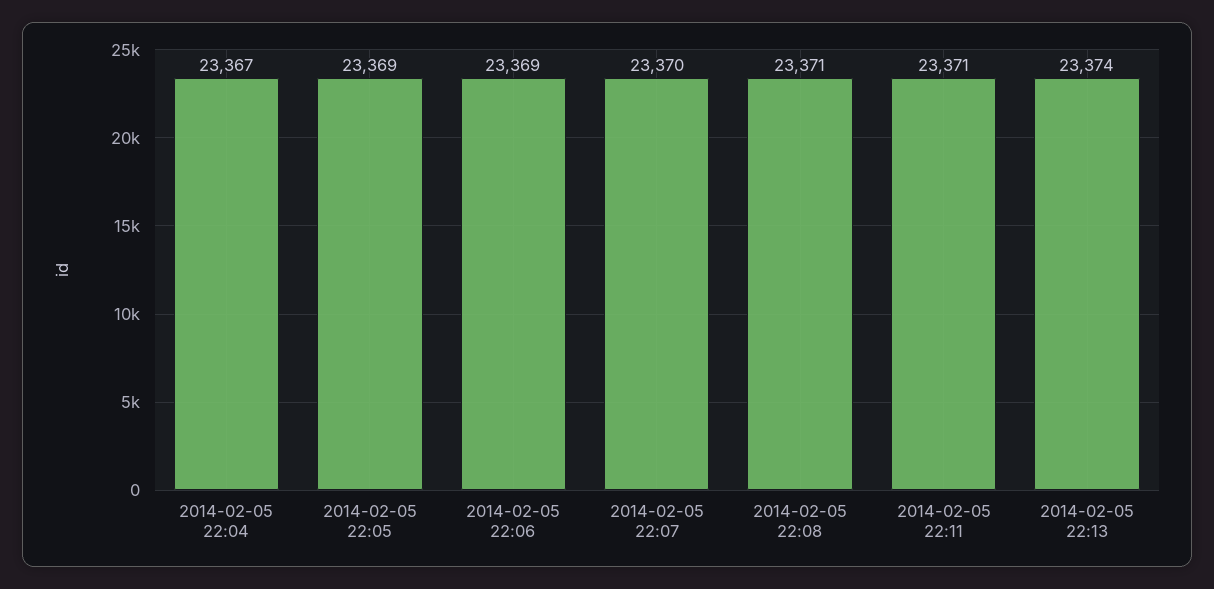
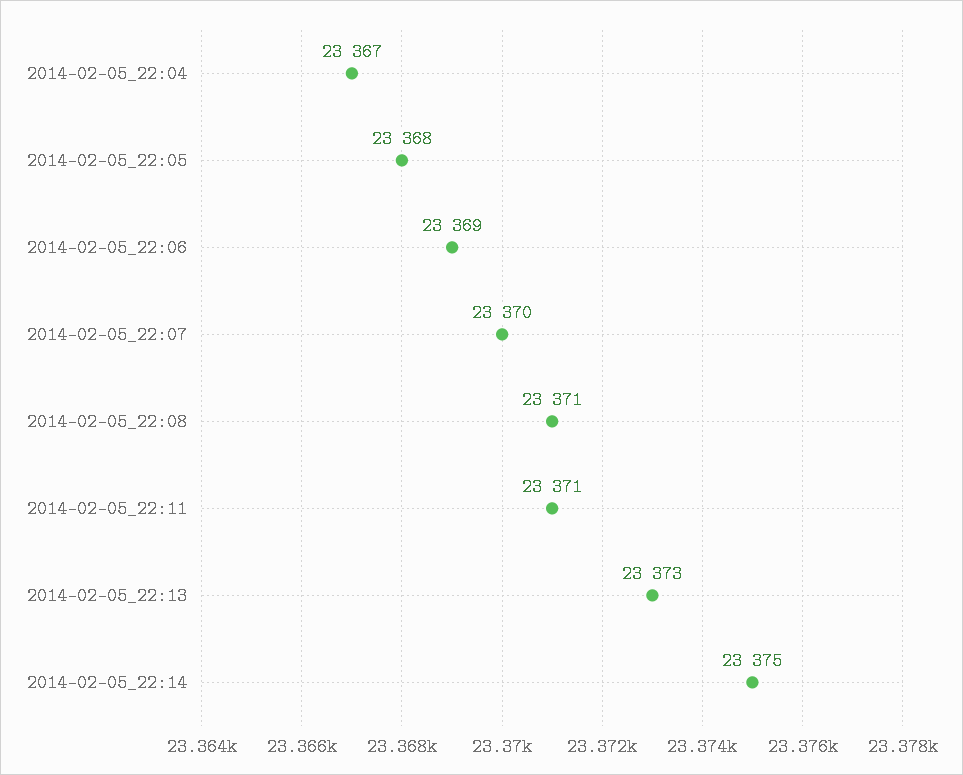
2014-02-05 22:05: 23369 -> 23368
2014-02-05 22:13: 23374 -> 23373
2014-02-05_22:14: none -> 23375

